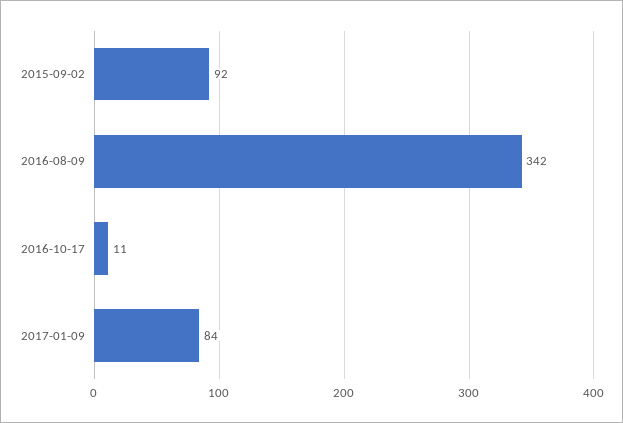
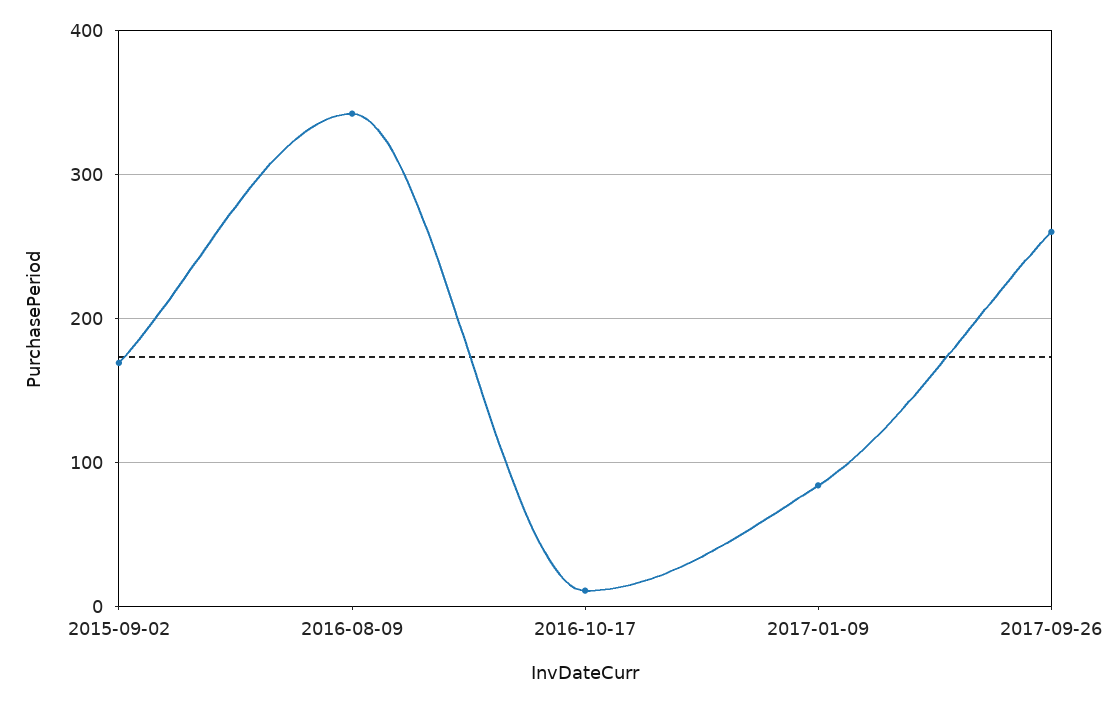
2015-09-02: 92 -> 170
2017-09-26: none -> 260

